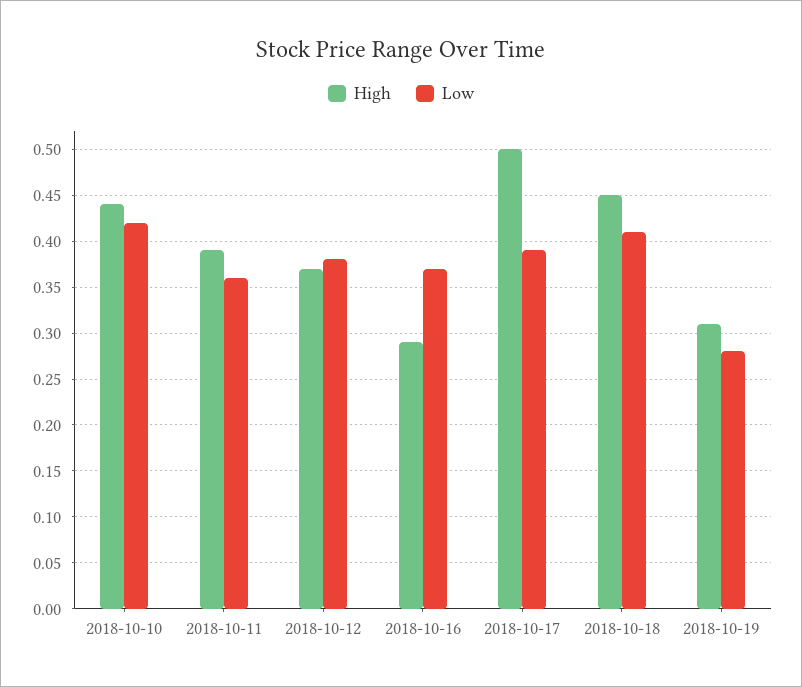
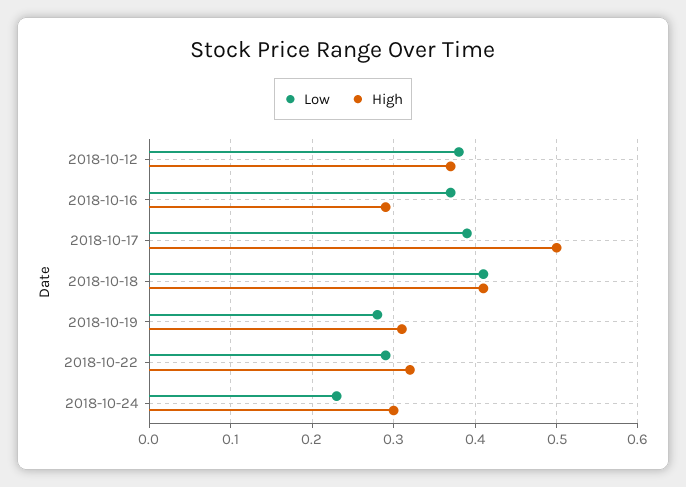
High, 2018-10-10: 0.44 -> none
Low, 2018-10-10: 0.42 -> none
High, 2018-10-11: 0.39 -> none
Low, 2018-10-11: 0.36 -> none
High, 2018-10-18: 0.45 -> 0.41
Low, 2018-10-22: none -> 0.29
High, 2018-10-22: none -> 0.32
Low, 2018-10-24: none -> 0.23
High, 2018-10-24: none -> 0.3

